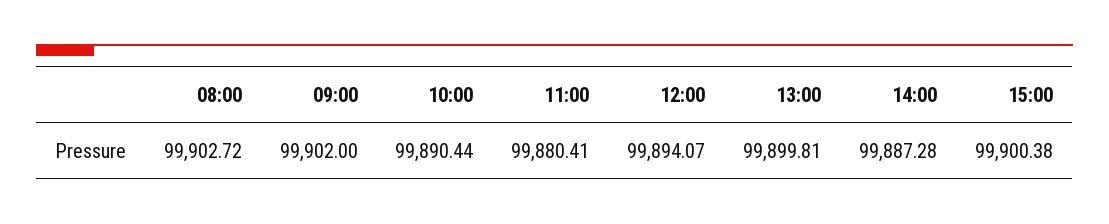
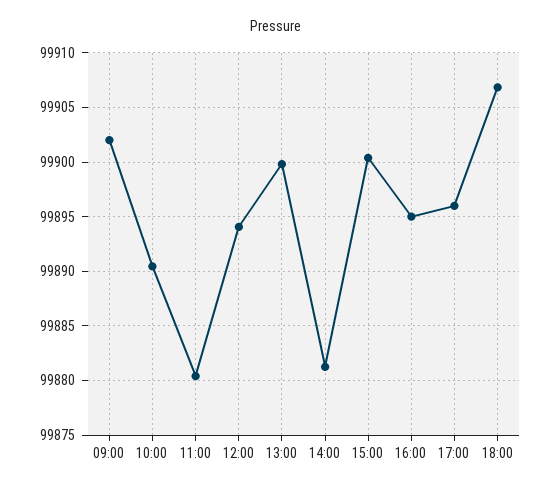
08:00: 99902.72 -> none
14:00: 99887.28 -> 99881
16:00: none -> 99895
17:00: none -> 99896
18:00: none -> 99907

